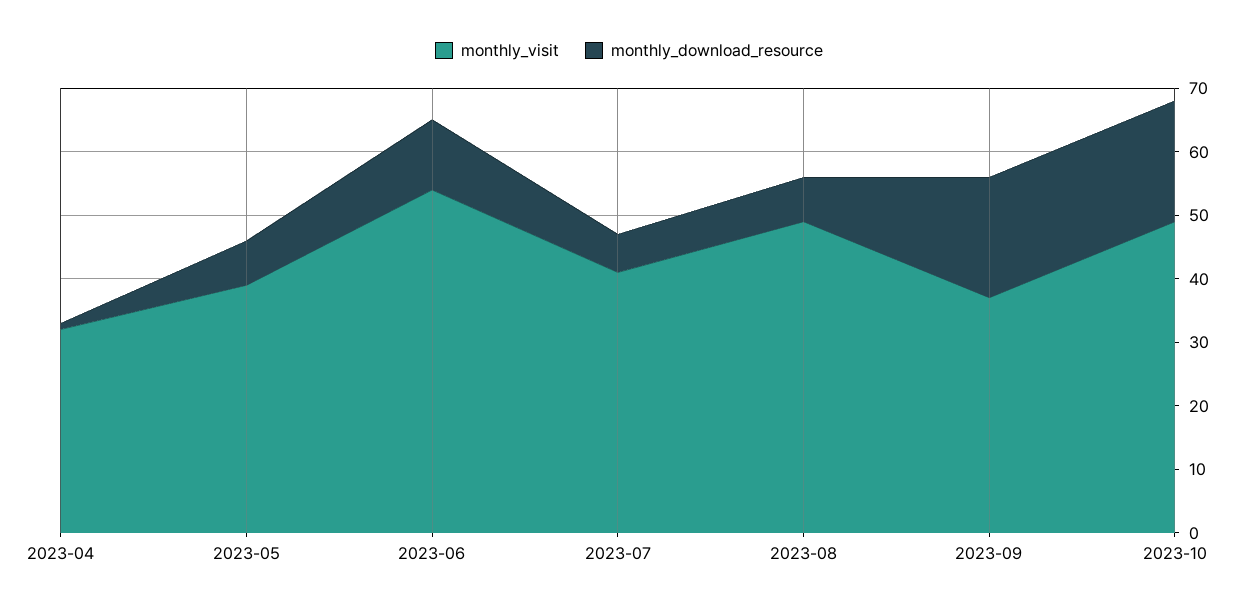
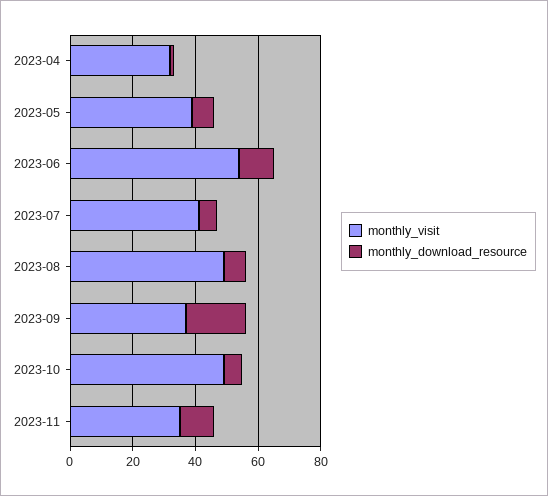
monthly_download_resource, 2023-10: 20 -> 5
monthly_visit, 2023-11: none -> 35
monthly_download_resource, 2023-11: none -> 10

